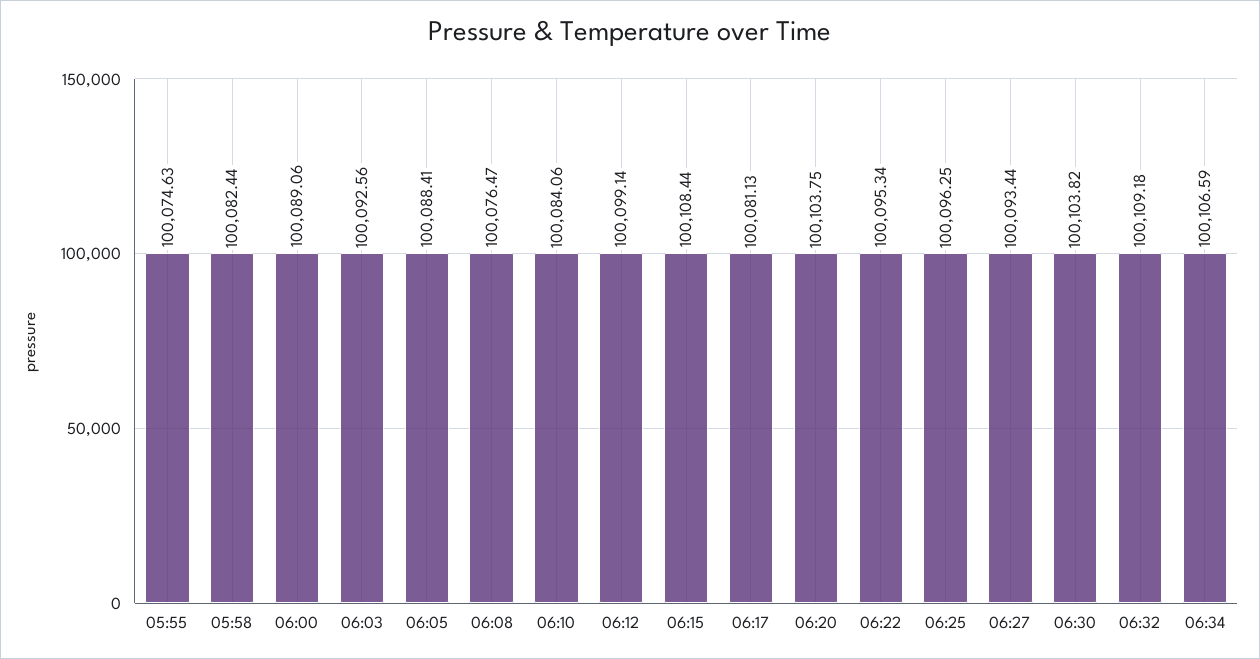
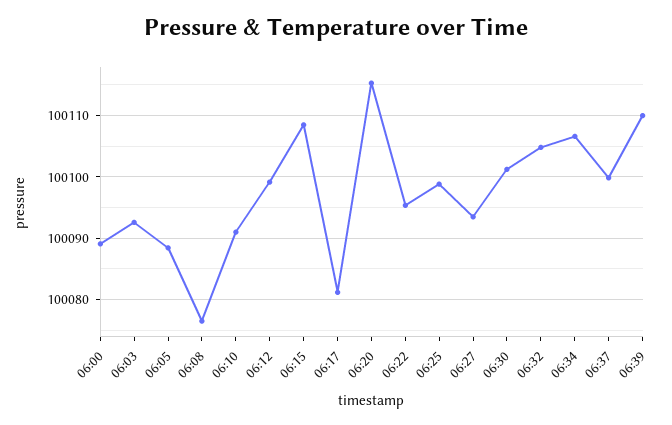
05:55: 100074.63 -> none
05:58: 100082.44 -> none
06:10: 100084.06 -> 100091
06:20: 100103.75 -> 100115
06:25: 100096.25 -> 100099
06:30: 100103.82 -> 100101
06:32: 100109.18 -> 100105
06:37: none -> 100100
06:39: none -> 100110

